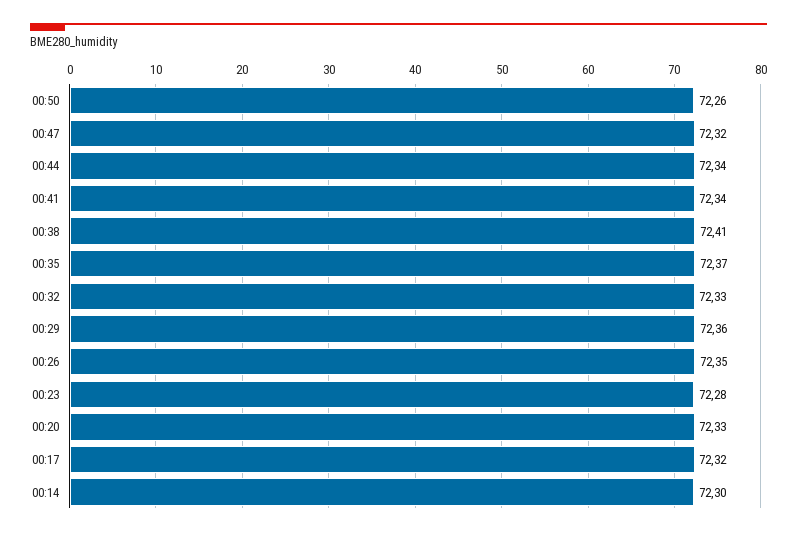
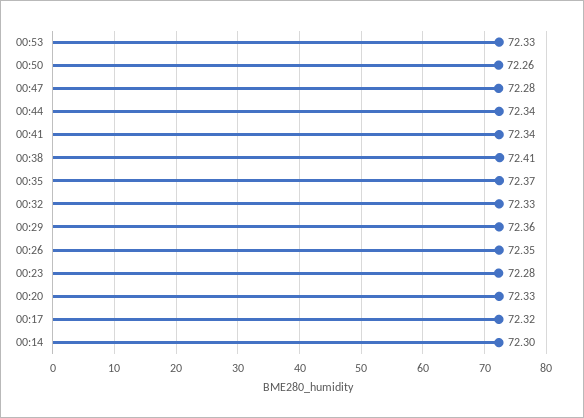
00:47: 72.32 -> 72.28
00:53: none -> 72.33

